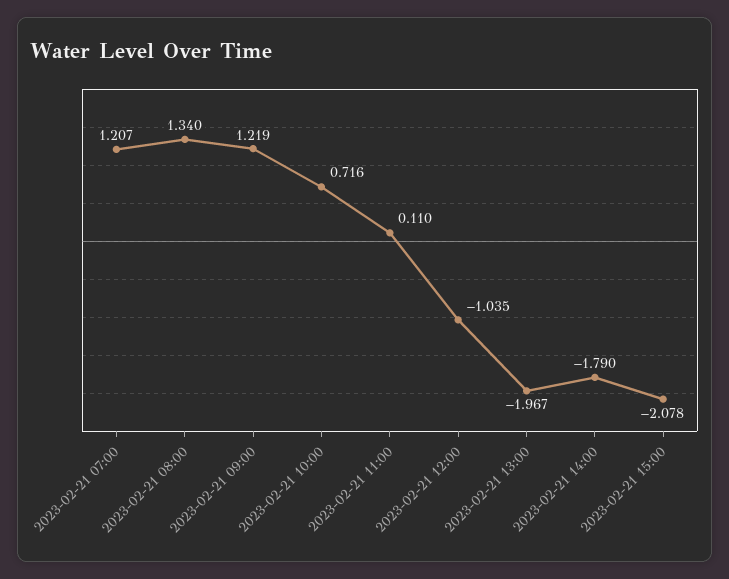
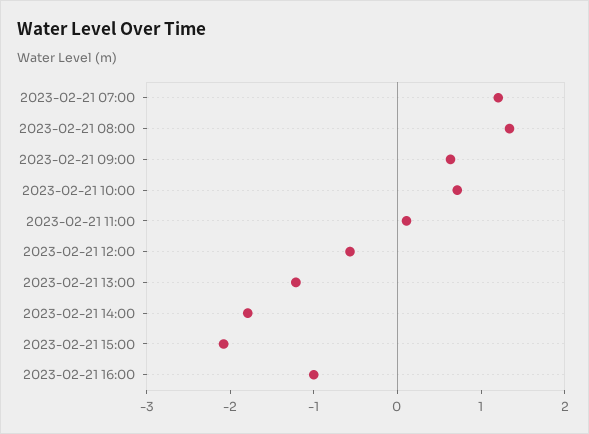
2023-02-21 09:00: 1.219 -> 0.6
2023-02-21 12:00: -1.035 -> -0.6
2023-02-21 13:00: -1.967 -> -1.2
2023-02-21 16:00: none -> -1

